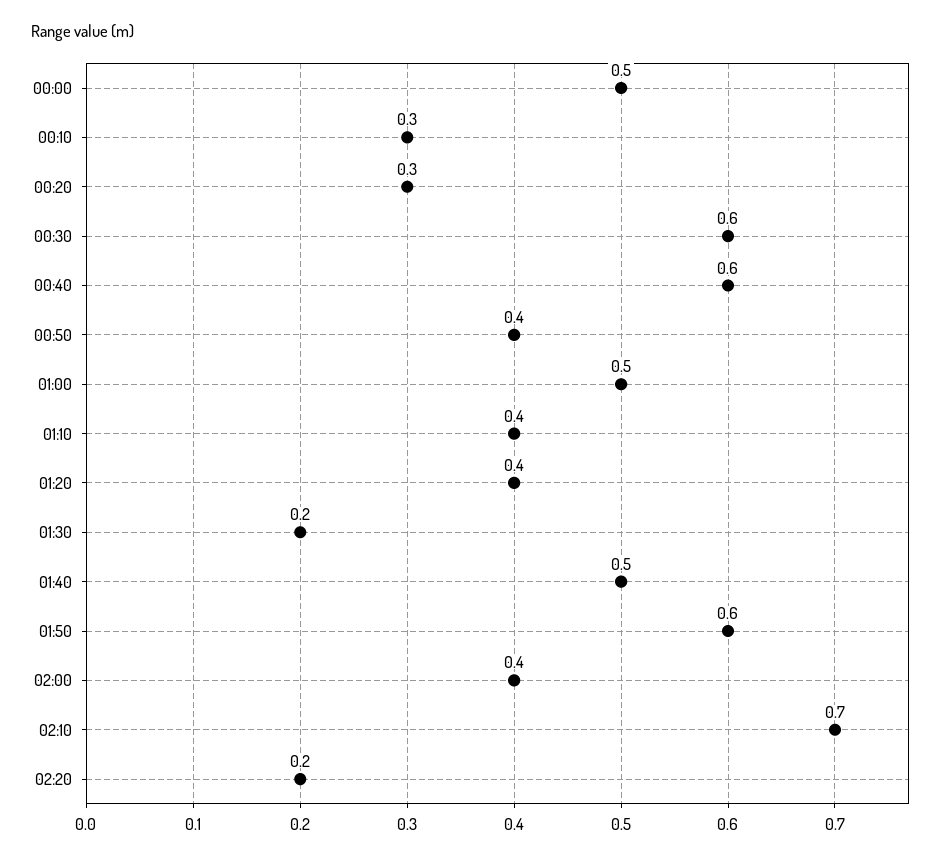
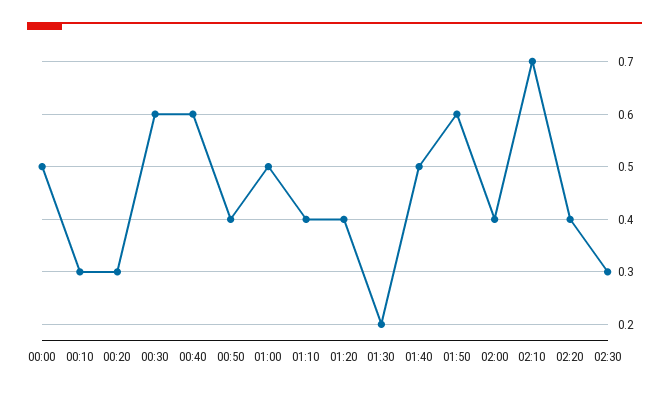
02:20: 0.2 -> 0.4
02:30: none -> 0.3

